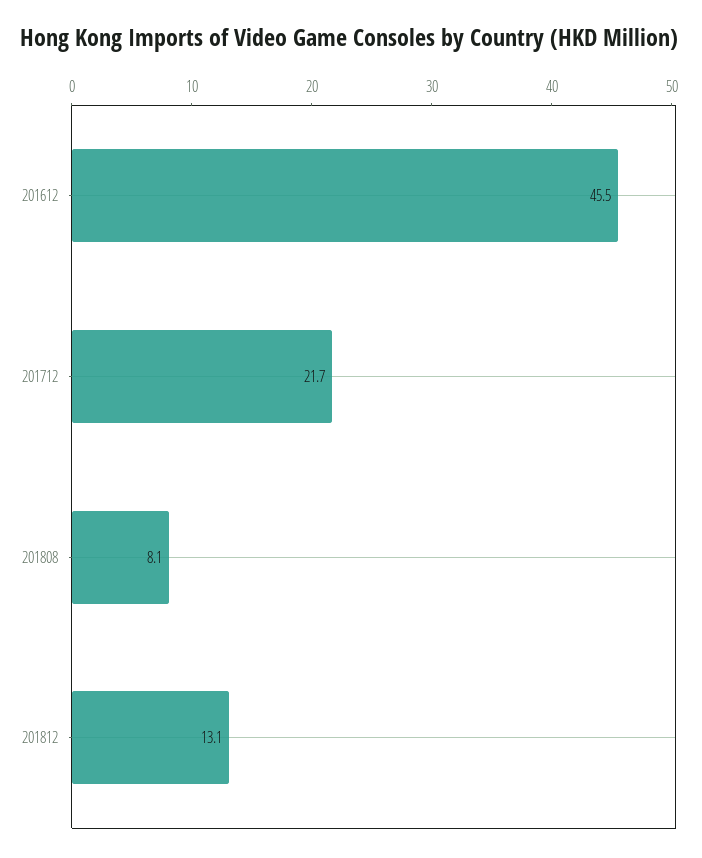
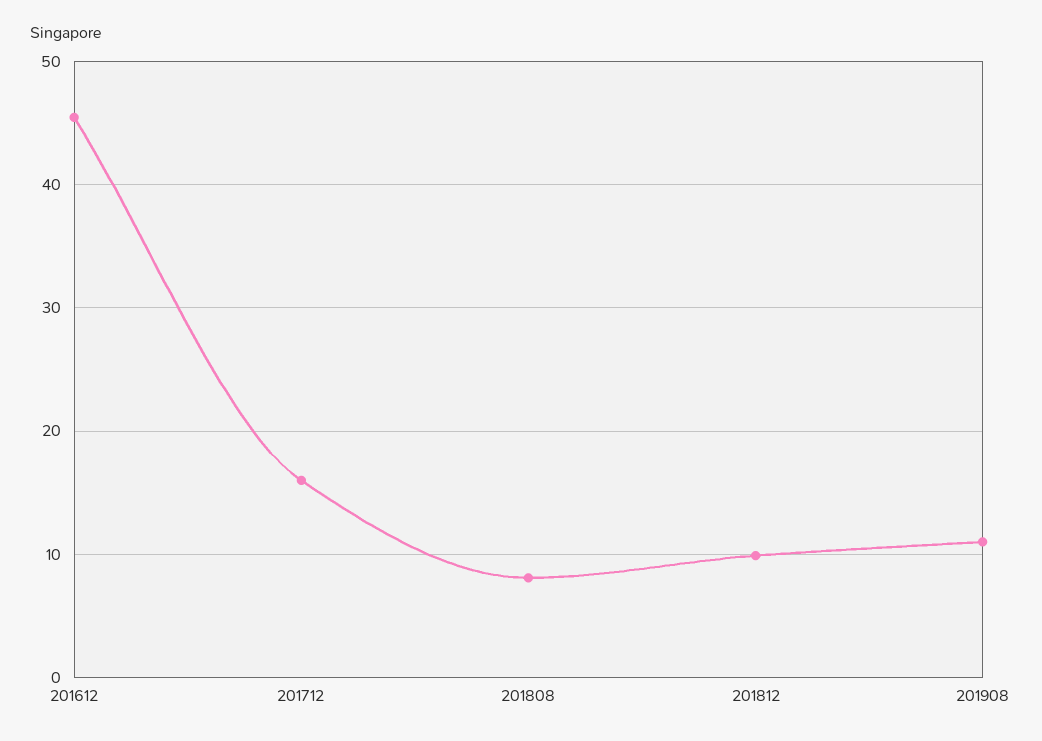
201712: 21.7 -> 16
201812: 13.1 -> 10
201908: none -> 11

